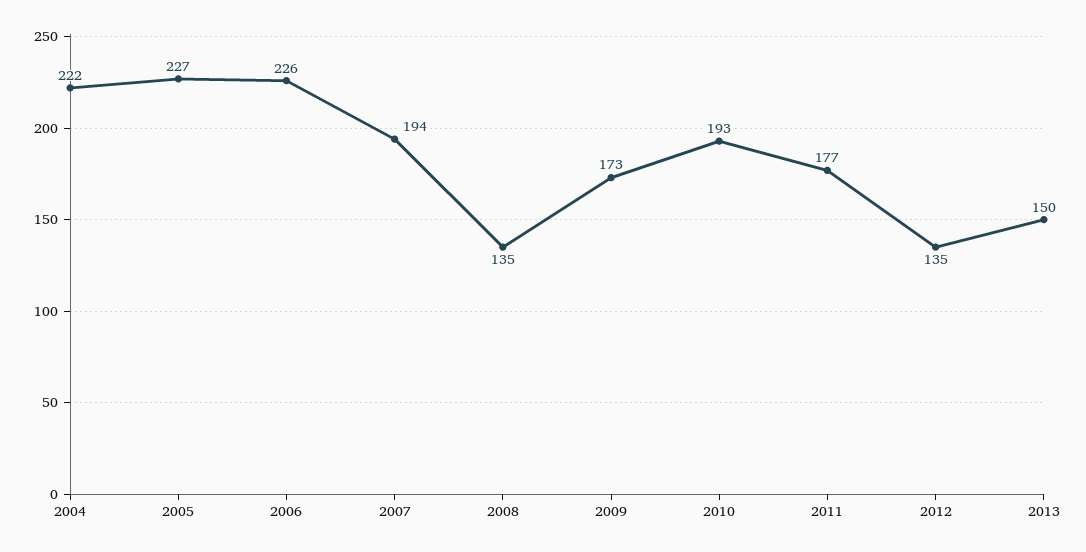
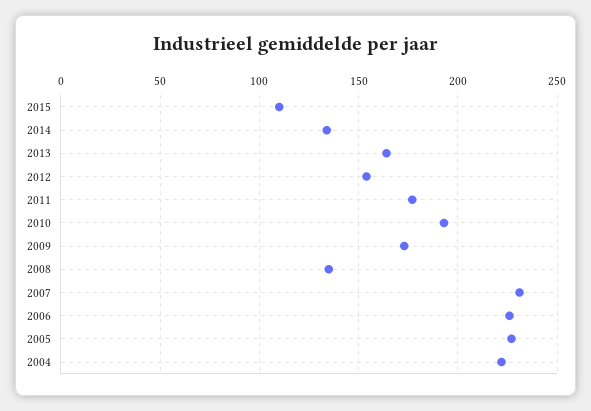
2007: 194 -> 230
2012: 135 -> 155
2013: 150 -> 165
2015: none -> 110
2014: none -> 135

